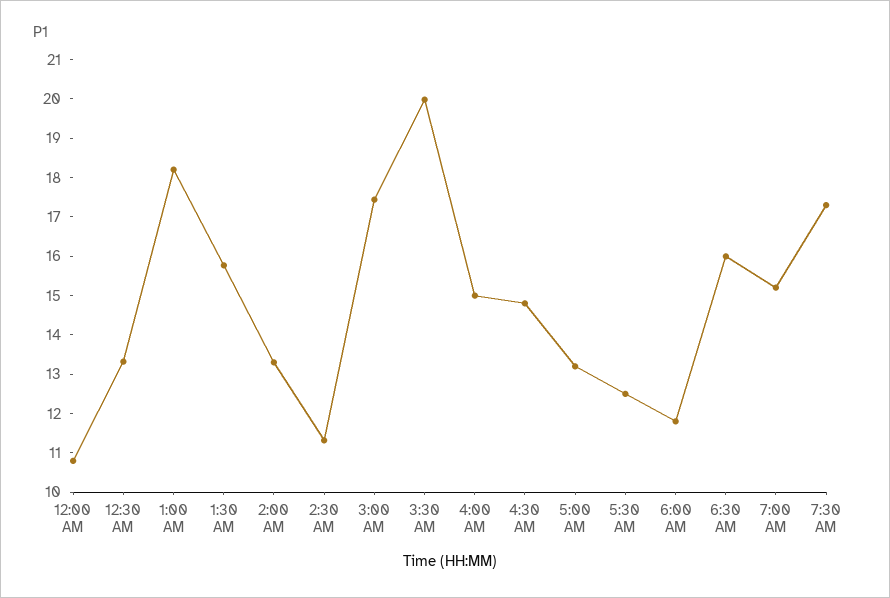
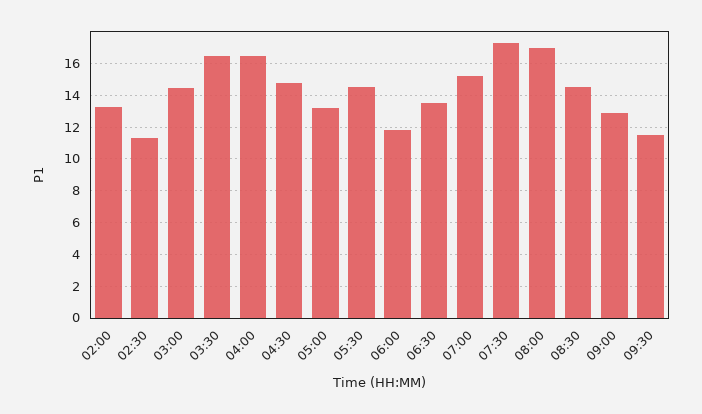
12:00 AM: 10.75 -> none
12:30 AM: 13.25 -> none
1:00 AM: 18.25 -> none
1:30 AM: 15.75 -> none
3:00 AM: 17.5 -> 14.5
3:30 AM: 20 -> 16.5
4:00 AM: 15 -> 16.5
5:30 AM: 12.5 -> 14.5
6:30 AM: 16 -> 13.5
08:00: none -> 17
08:30: none -> 14.5
09:00: none -> 13
09:30: none -> 11.5

